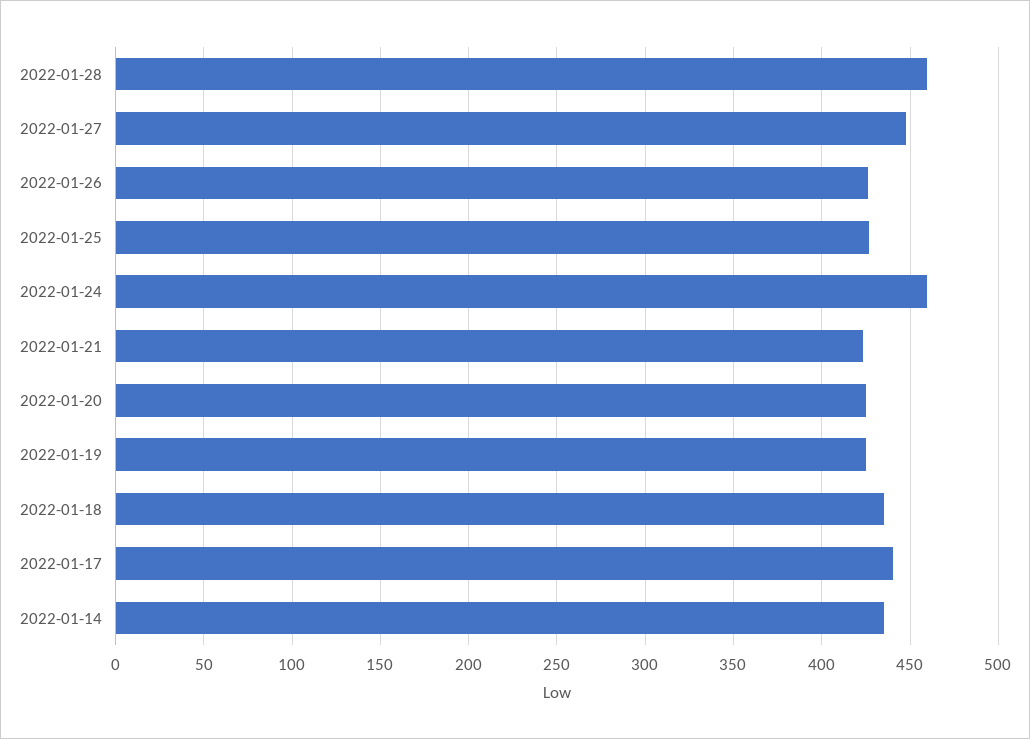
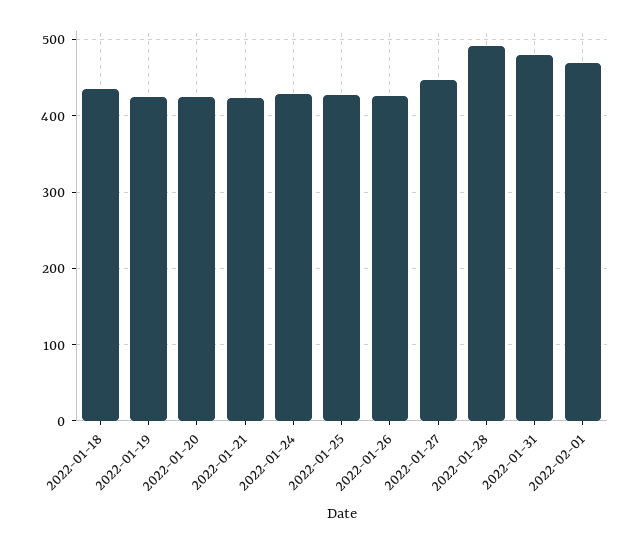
2022-01-28: 460 -> 490
2022-01-24: 460 -> 430
2022-01-17: 440 -> none
2022-01-14: 435 -> none
2022-01-31: none -> 480
2022-02-01: none -> 470

